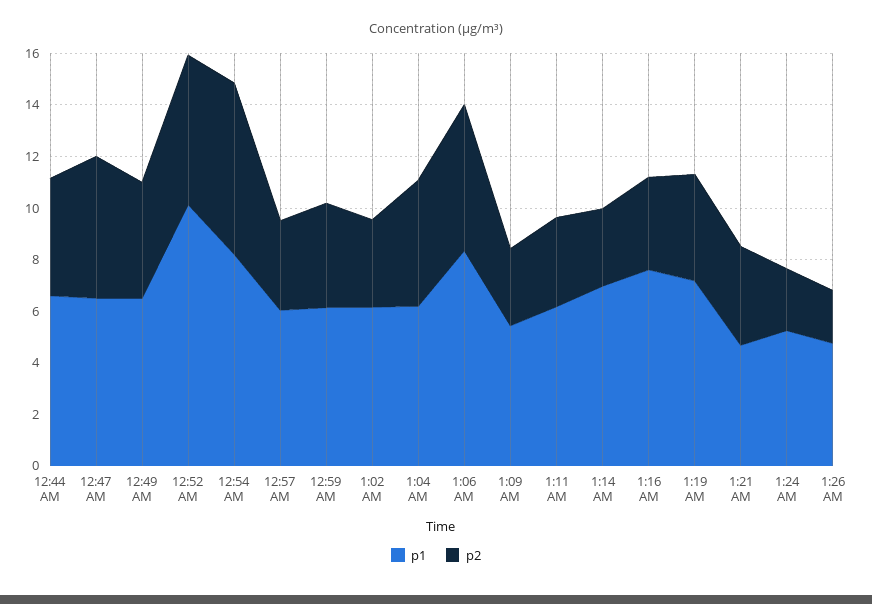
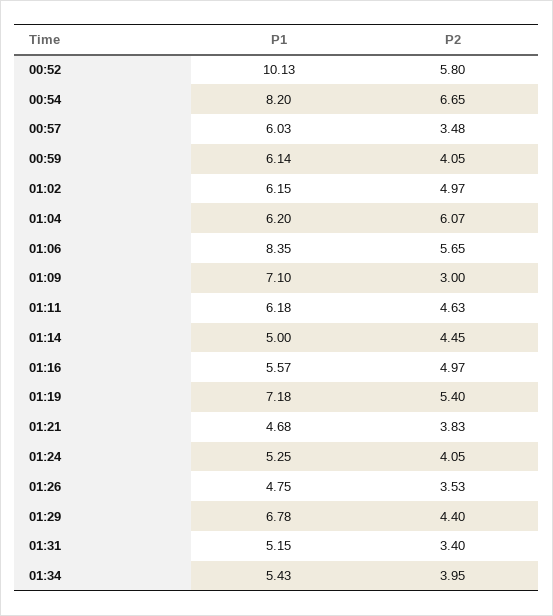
p1, 12:44 AM: 6.5 -> none
p2, 12:44 AM: 4.5 -> none
p1, 12:47 AM: 6.5 -> none
p2, 12:47 AM: 5.5 -> none
p1, 12:49 AM: 6.5 -> none
p2, 12:49 AM: 4.5 -> none
p2, 1:02 AM: 3.5 -> 4.97
p2, 1:04 AM: 5 -> 6.07
p1, 1:09 AM: 5.5 -> 7.1
p2, 1:11 AM: 3.5 -> 4.63
p1, 1:14 AM: 7 -> 5
p2, 1:14 AM: 3 -> 4.45
p1, 1:16 AM: 7.5 -> 5.57
p2, 1:16 AM: 3.5 -> 4.97
p2, 1:19 AM: 4 -> 5.4
p2, 1:24 AM: 2.5 -> 4.05
p2, 1:26 AM: 2 -> 3.53
p1, 01:29: none -> 6.78
p2, 01:29: none -> 4.4
p1, 01:31: none -> 5.15
p2, 01:31: none -> 3.4
p1, 01:34: none -> 5.43
p2, 01:34: none -> 3.95

